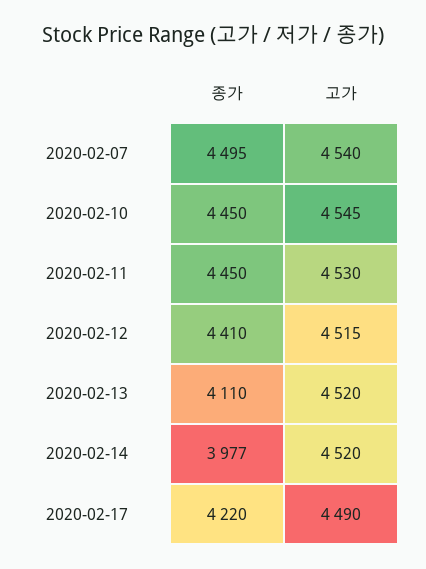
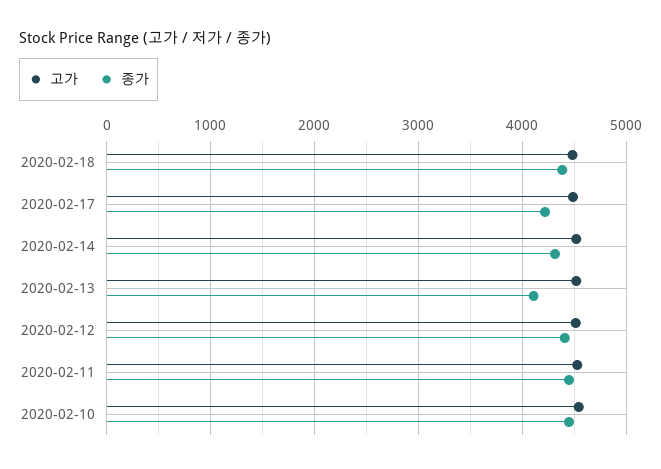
종가, 2020-02-07: 4495 -> none
고가, 2020-02-07: 4540 -> none
종가, 2020-02-14: 3977 -> 4300
고가, 2020-02-18: none -> 4500
종가, 2020-02-18: none -> 4400

